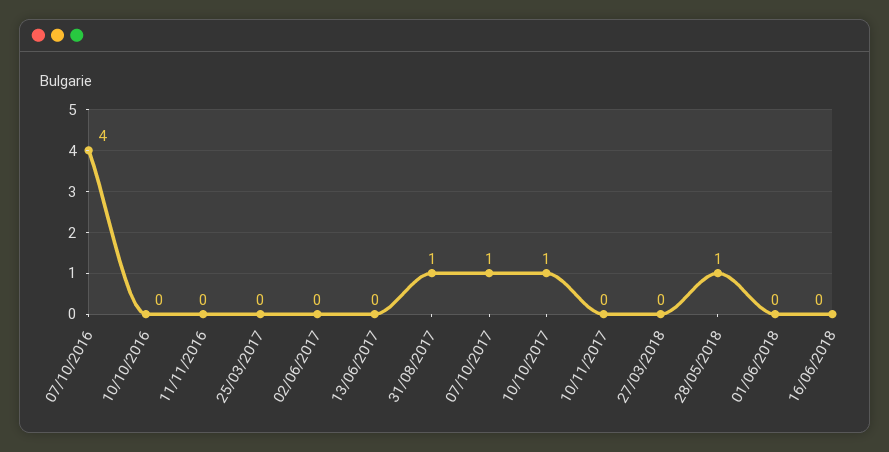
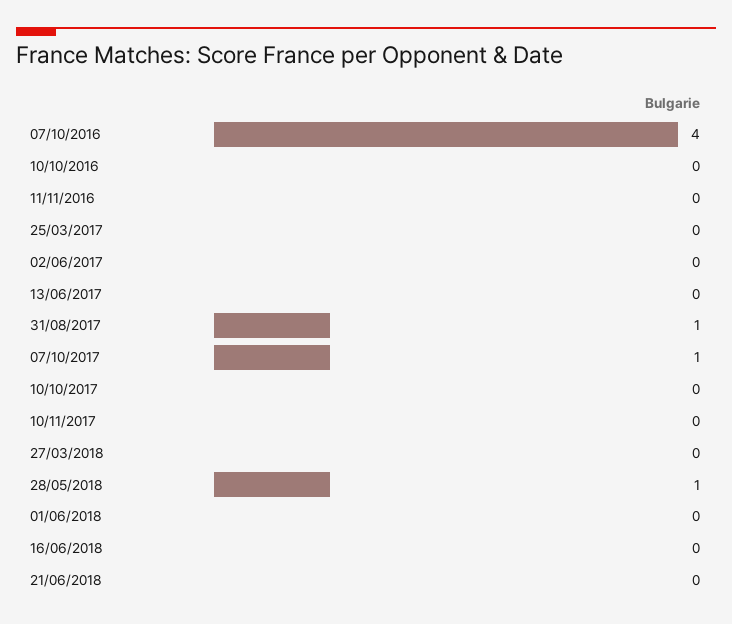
10/10/2017: 1 -> 0
21/06/2018: none -> 0

